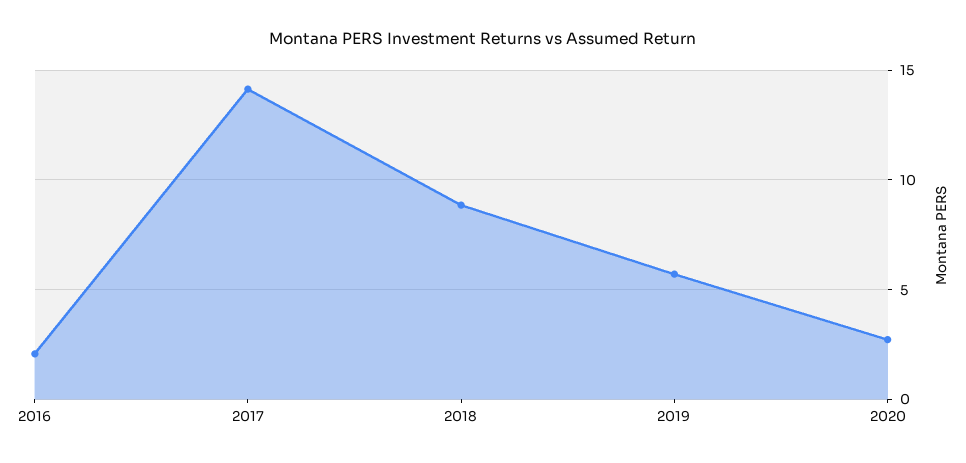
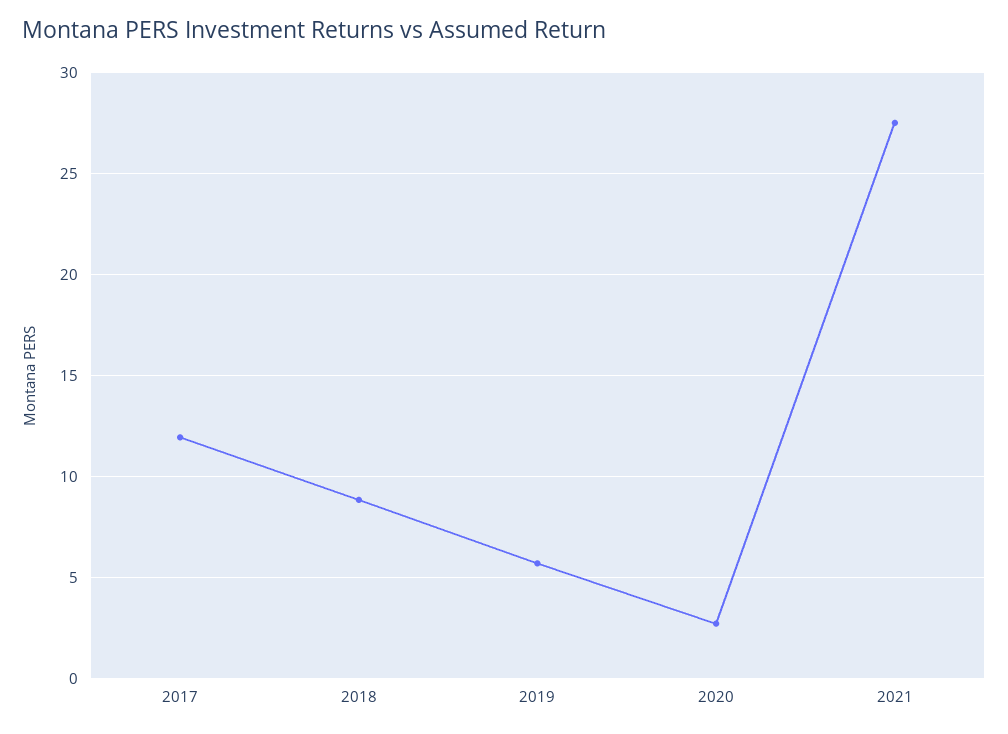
2016: 2 -> none
2017: 14 -> 12
2021: none -> 27.5

